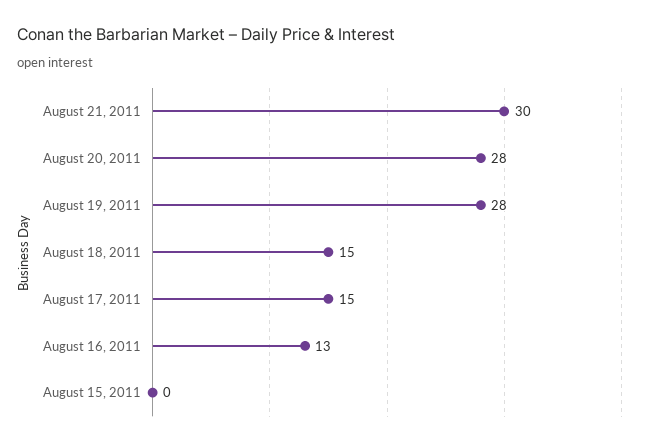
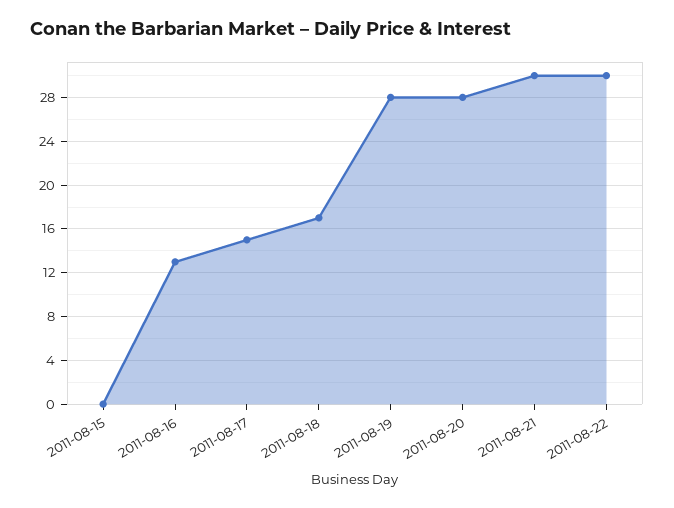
August 18, 2011: 15 -> 17
2011-08-22: none -> 30

